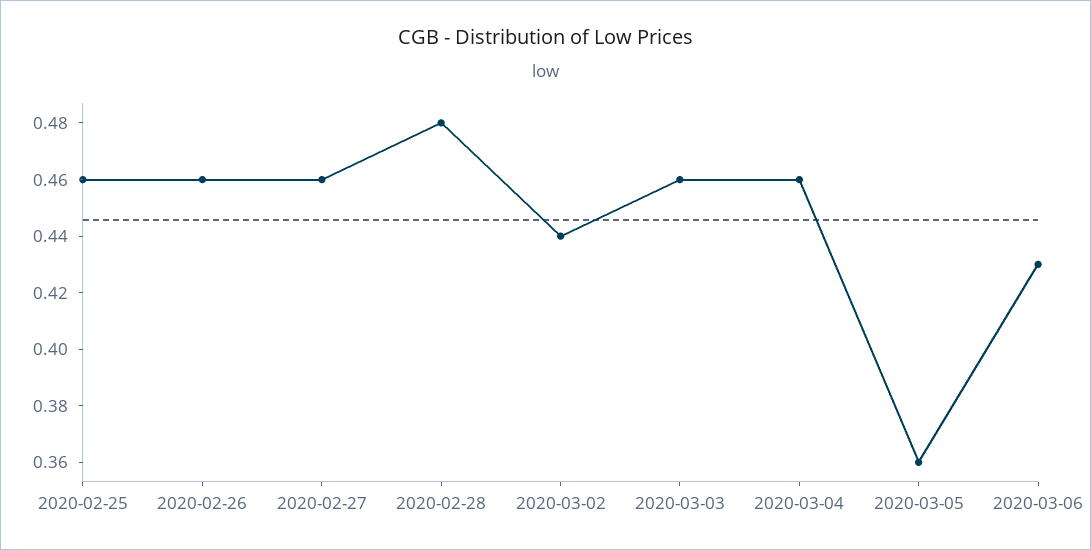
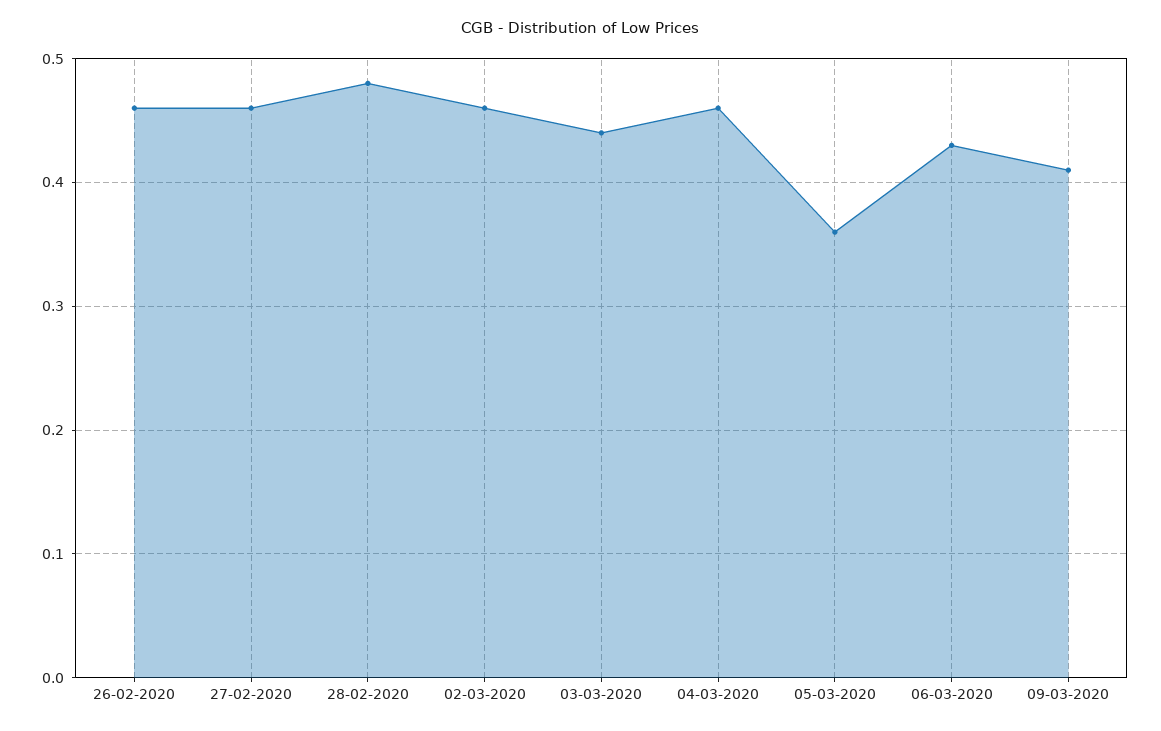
2020-02-25: 0.46 -> none
2020-03-02: 0.44 -> 0.46
2020-03-03: 0.46 -> 0.44
09-03-2020: none -> 0.41

